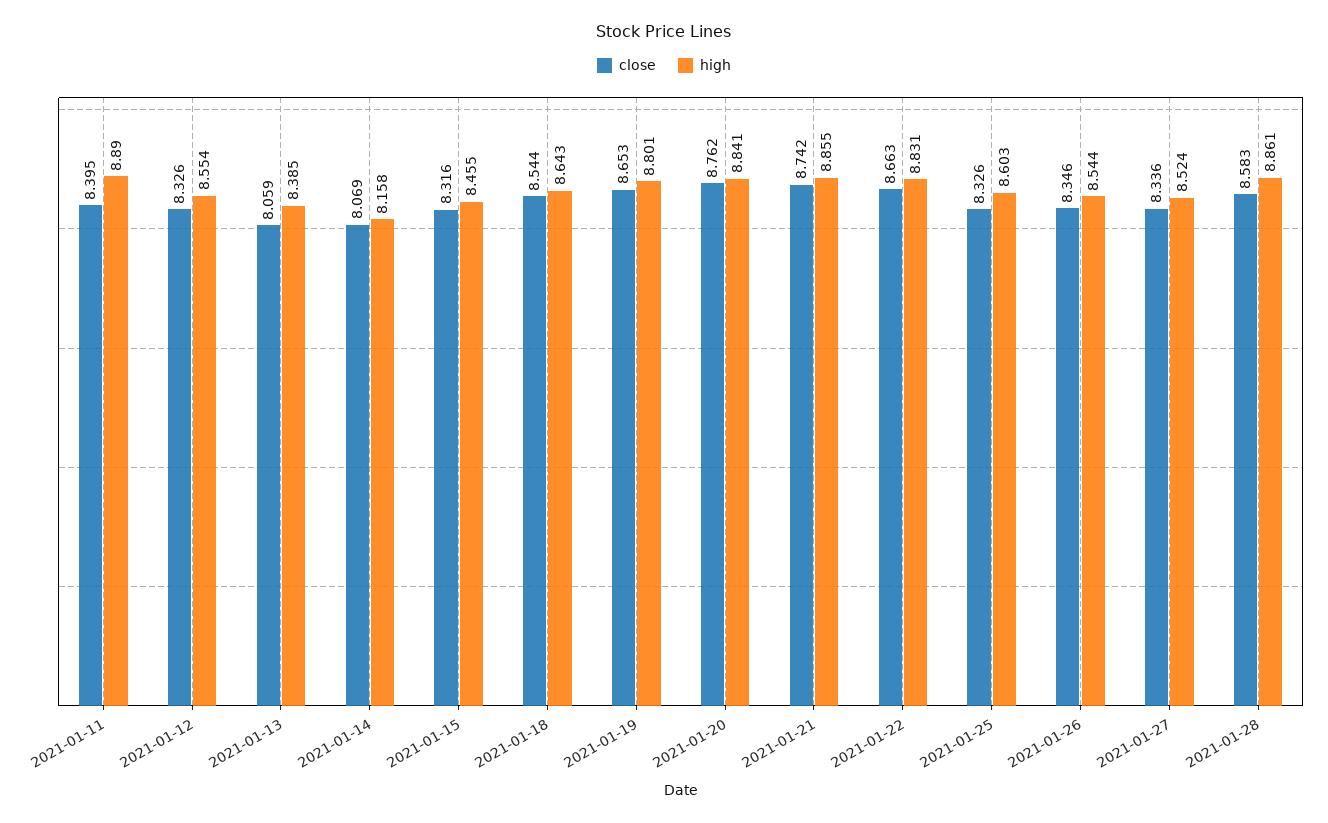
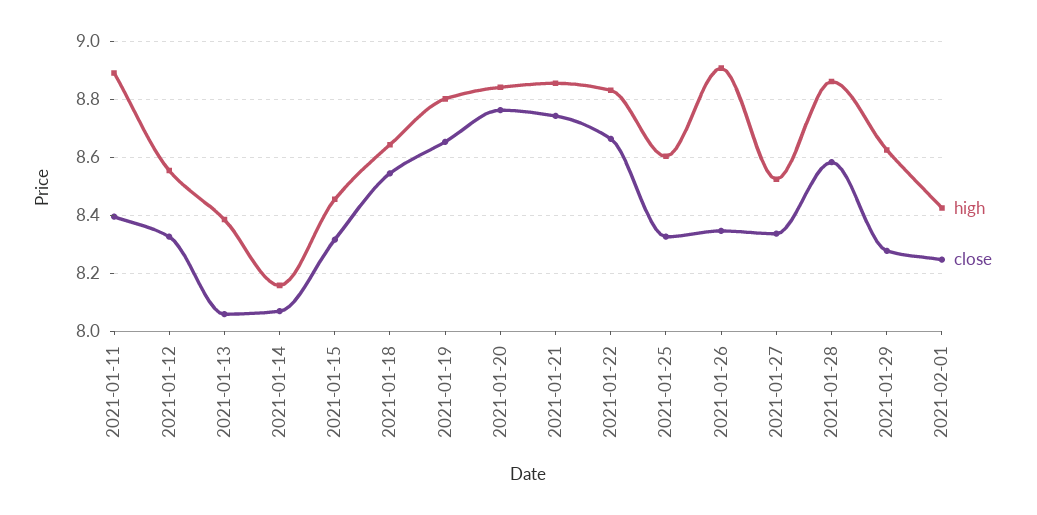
high, 2021-01-26: 8.544 -> 8.9
high, 2021-01-29: none -> 8.625
close, 2021-01-29: none -> 8.275
high, 2021-02-01: none -> 8.425
close, 2021-02-01: none -> 8.25

